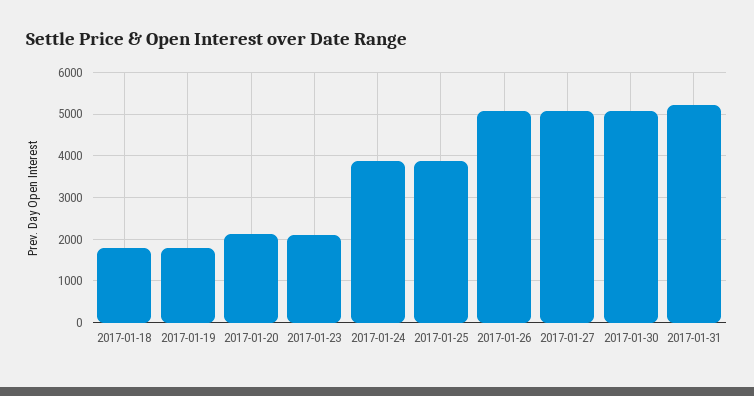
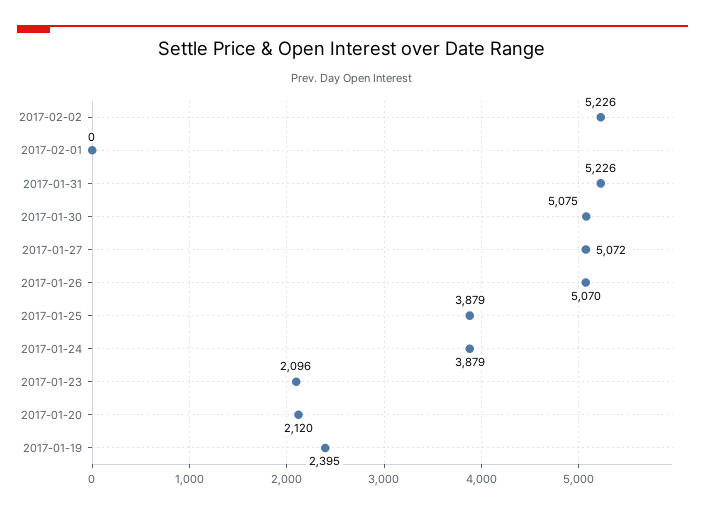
2017-01-18: 1800 -> none
2017-01-19: 1800 -> 2395
2017-02-02: none -> 5226
2017-02-01: none -> 0

